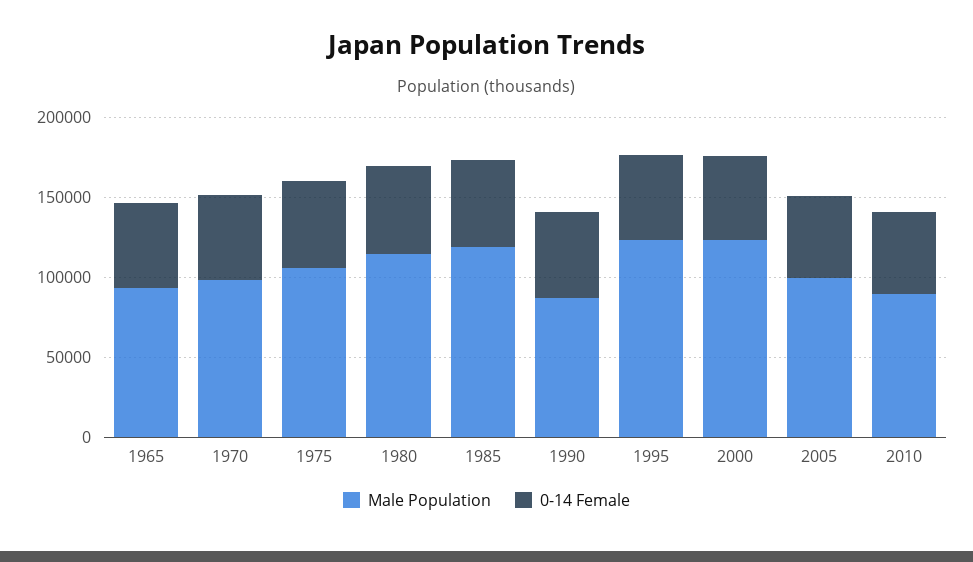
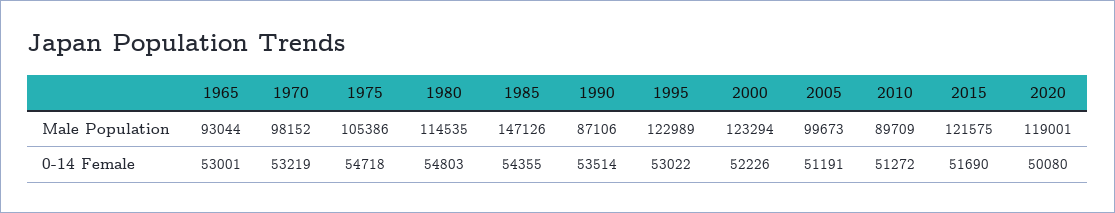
Male Population, 1985: 120000 -> 147126
Male Population, 2015: none -> 121575
Male Population, 2020: none -> 119001
0-14 Female, 2015: none -> 51690
0-14 Female, 2020: none -> 50080

